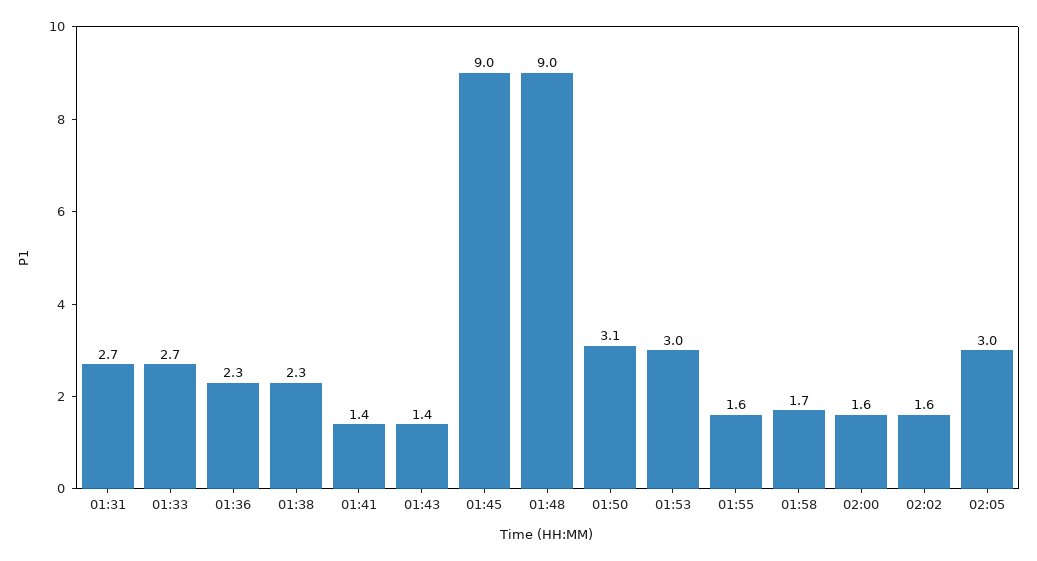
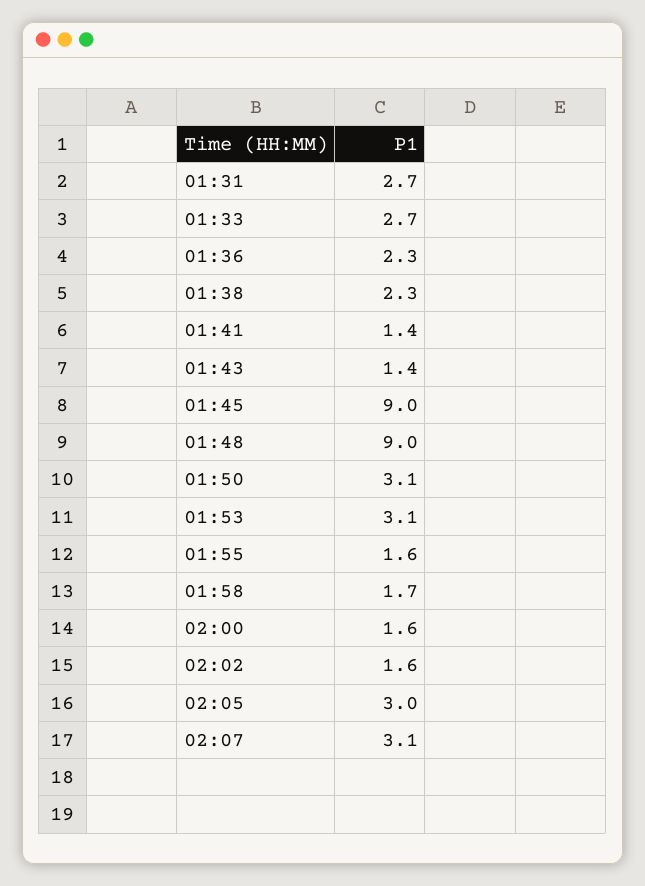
01:53: 3 -> 3.1
02:07: none -> 3.1

